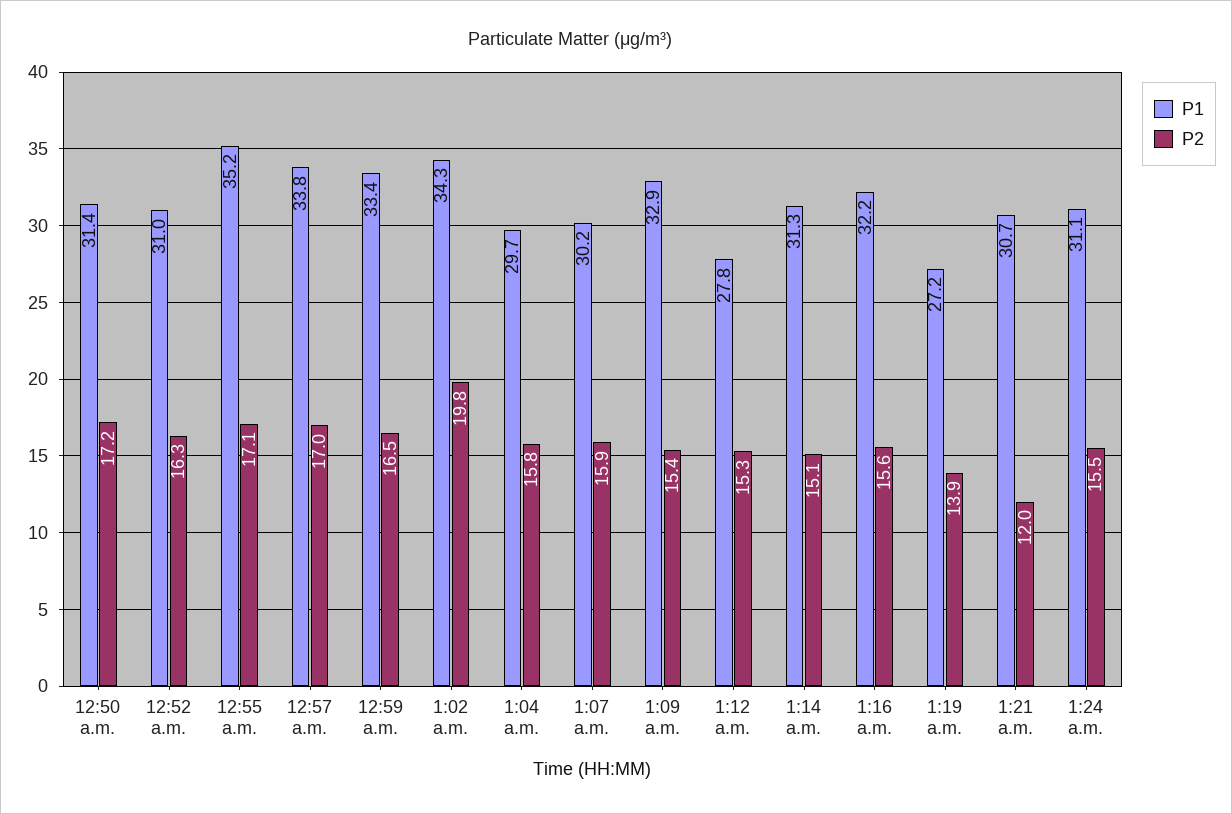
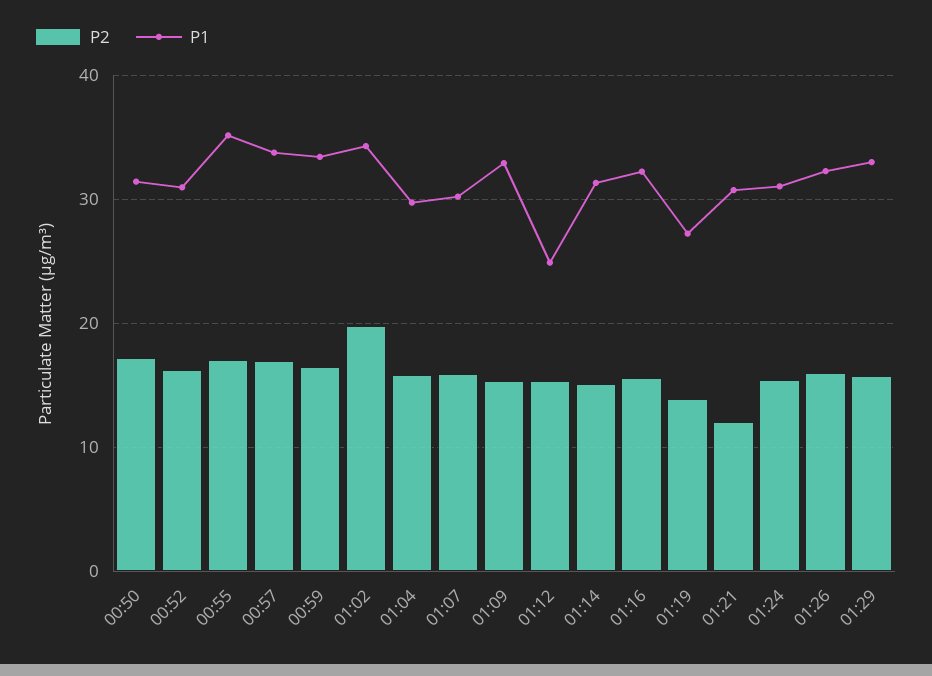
P1, 1:12 a.m.: 27.8 -> 25
P2, 01:26: none -> 16
P1, 01:26: none -> 32
P2, 01:29: none -> 16
P1, 01:29: none -> 33

